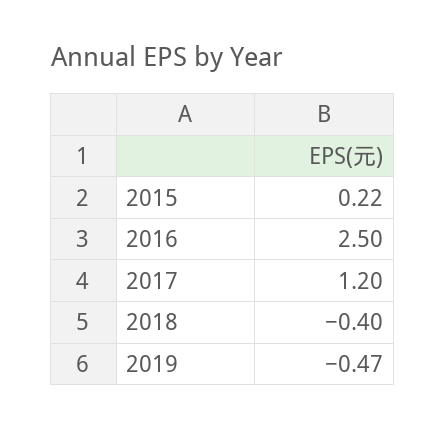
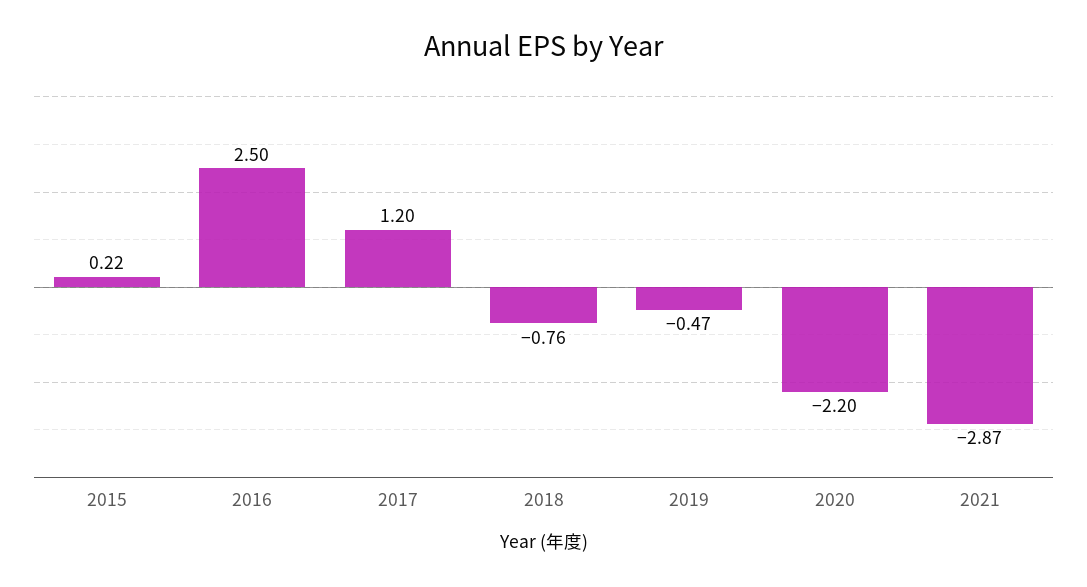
2018: -0.4 -> -0.76
2020: none -> -2.2
2021: none -> -2.87

